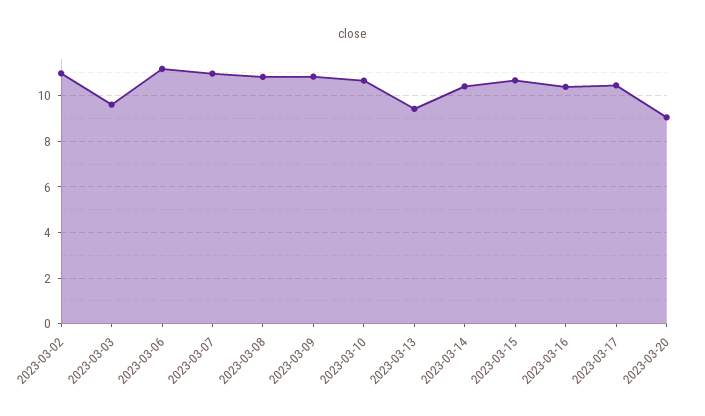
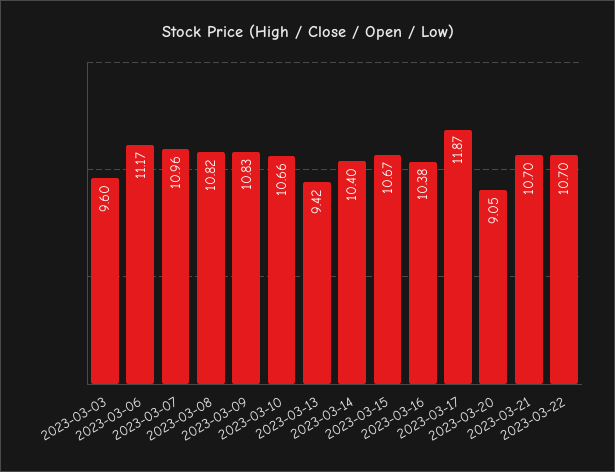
2023-03-02: 11 -> none
2023-03-17: 10.5 -> 11.87
2023-03-21: none -> 10.7
2023-03-22: none -> 10.7

